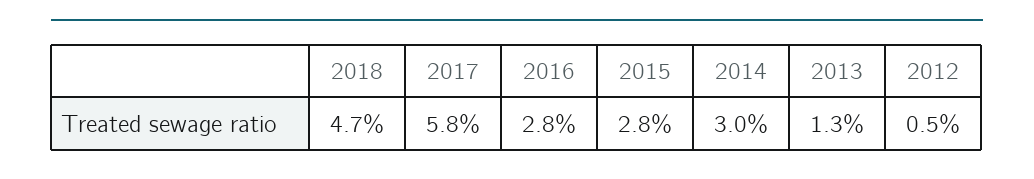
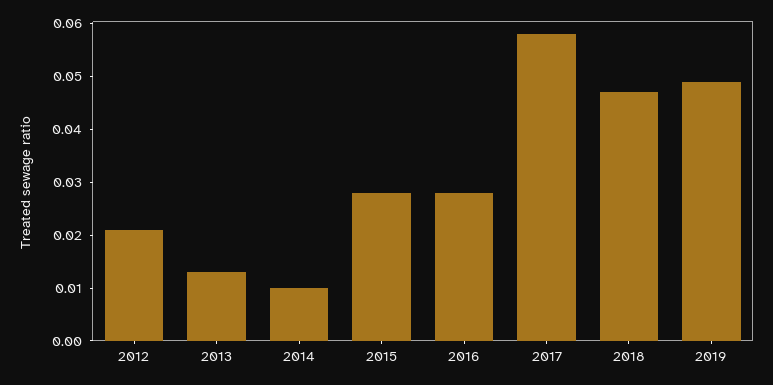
2014: 0.03 -> 0.01
2012: 0.005 -> 0.02
2019: none -> 0.05

